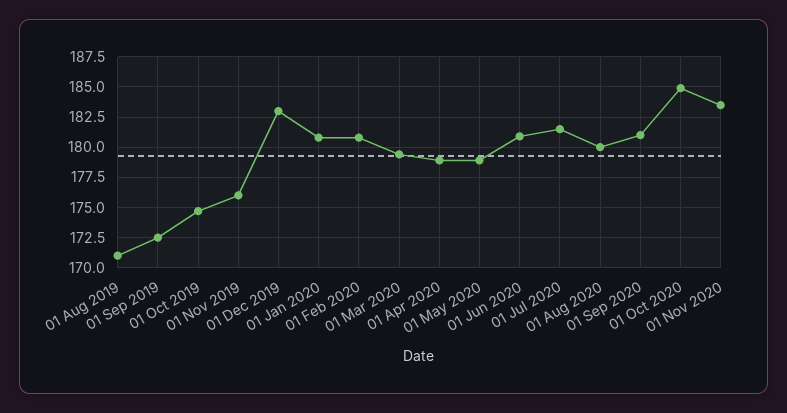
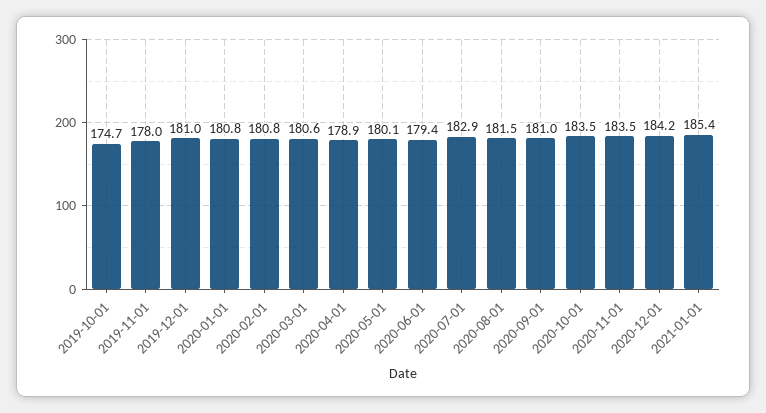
01 Aug 2019: 171 -> none
01 Sep 2019: 172.5 -> none
01 Nov 2019: 176 -> 178
01 Dec 2019: 183 -> 181
01 Mar 2020: 179.5 -> 180.6
01 May 2020: 179 -> 180.1
01 Jun 2020: 181 -> 179.4
01 Jul 2020: 181.5 -> 182.9
01 Aug 2020: 180 -> 181.5
01 Oct 2020: 185 -> 183.5
2020-12-01: none -> 184.2
2021-01-01: none -> 185.4

